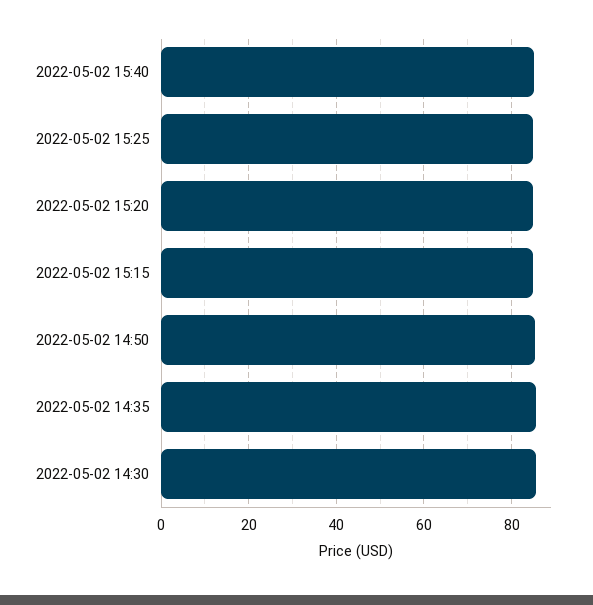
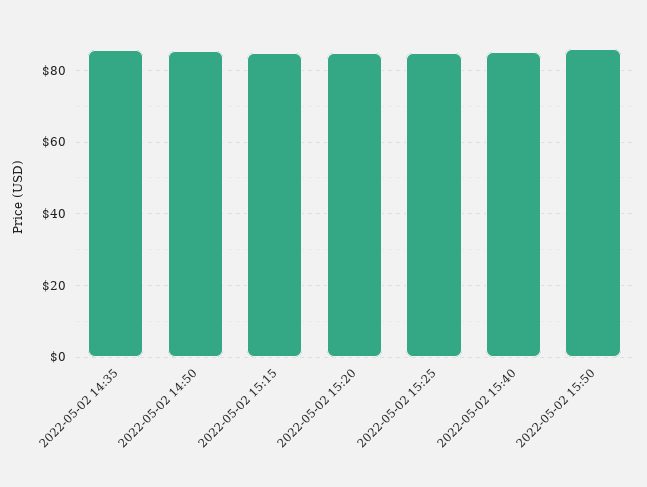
2022-05-02 14:30: 86 -> none
2022-05-02 15:50: none -> 86

